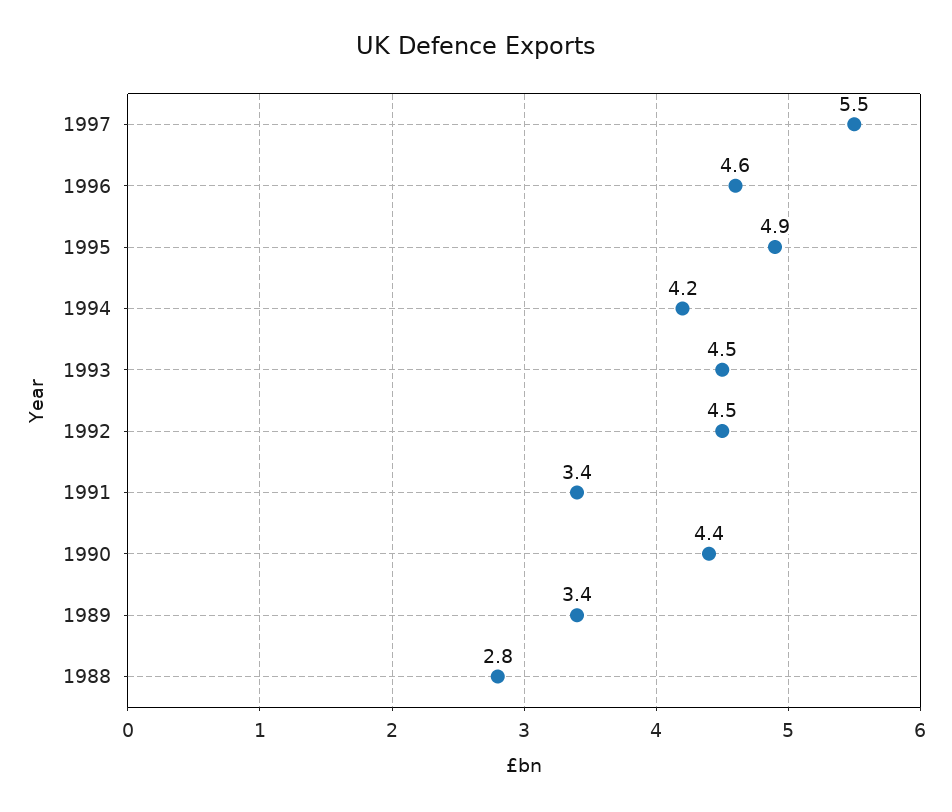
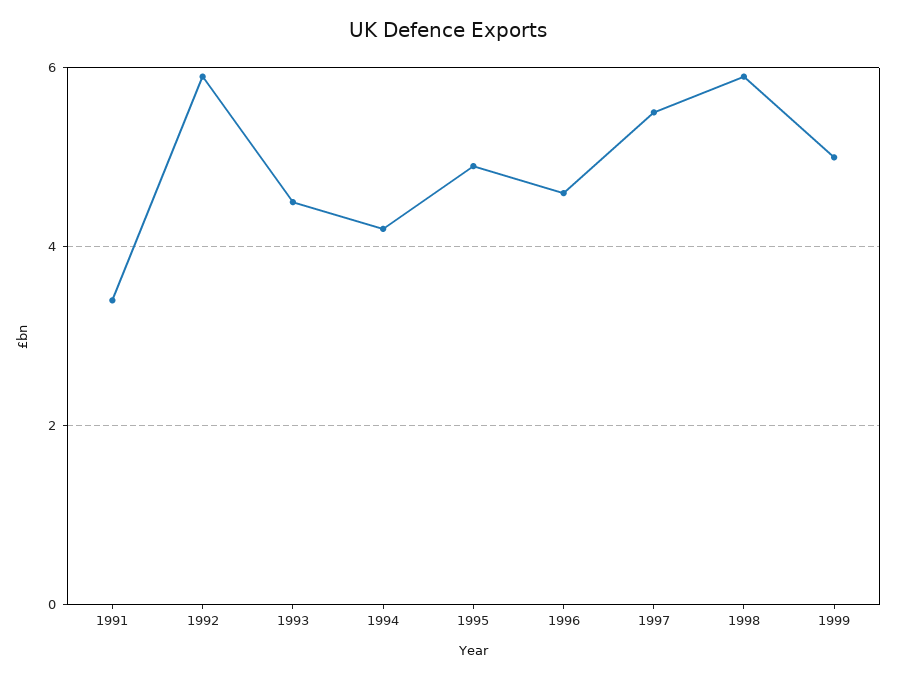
1992: 4.5 -> 6
1990: 4.4 -> none
1989: 3.4 -> none
1988: 2.8 -> none
1998: none -> 6
1999: none -> 5

